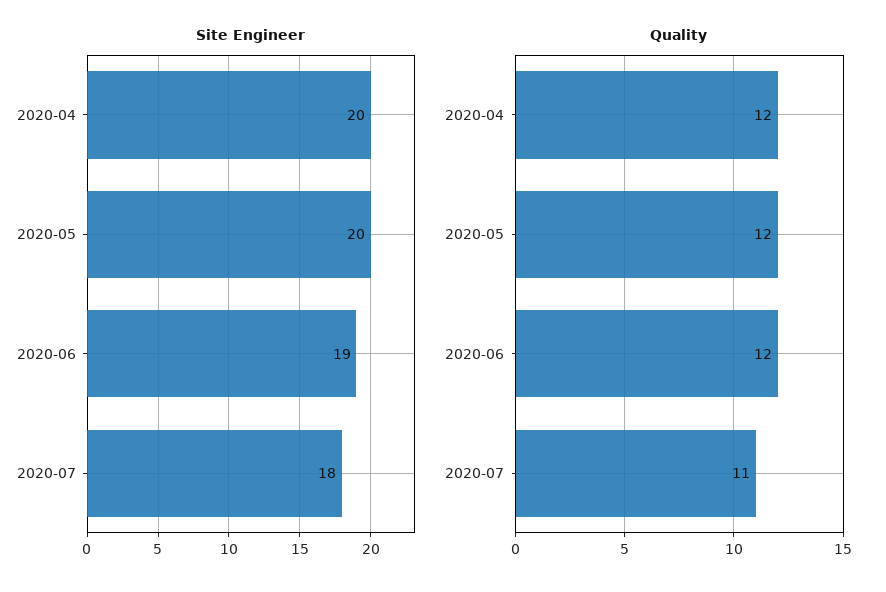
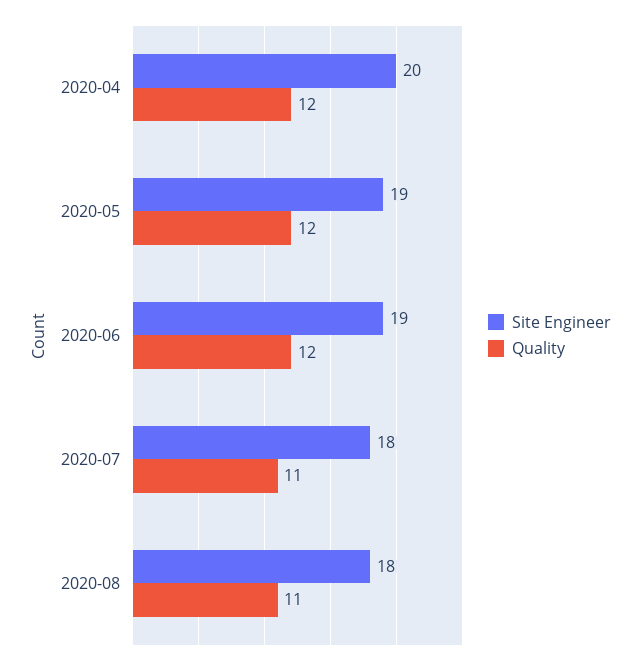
Site Engineer, 2020-05: 20 -> 19
Site Engineer, 2020-08: none -> 18
Quality, 2020-08: none -> 11

